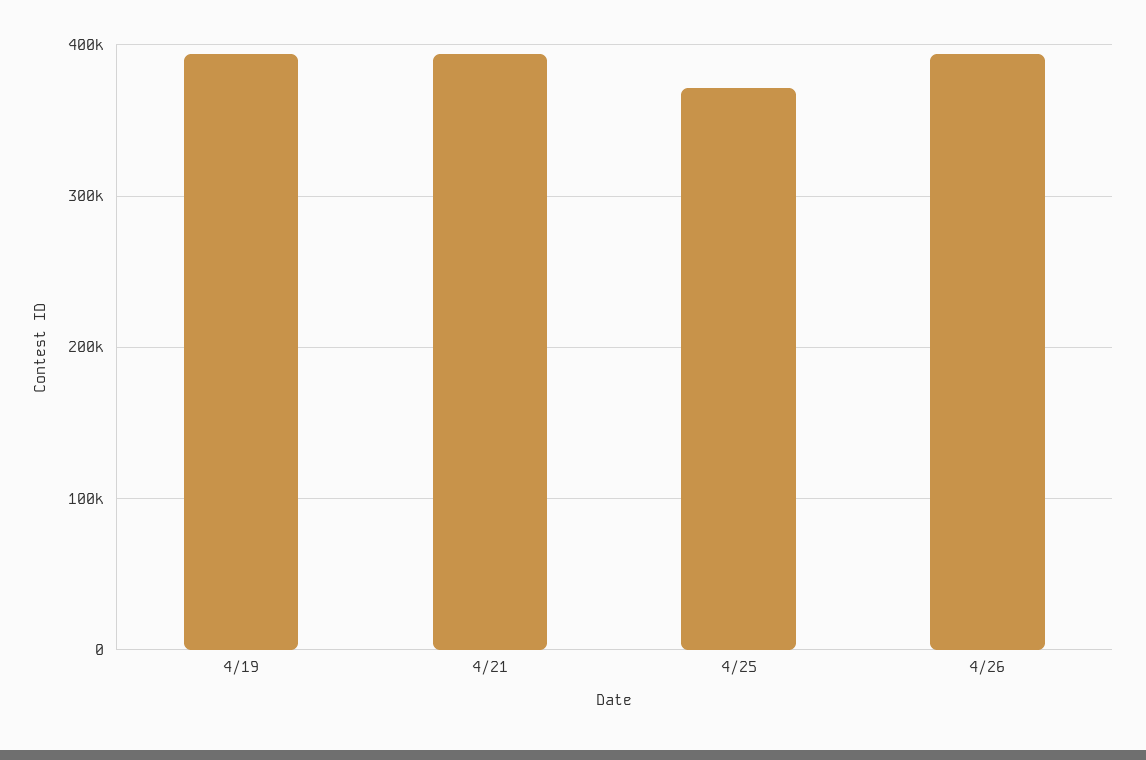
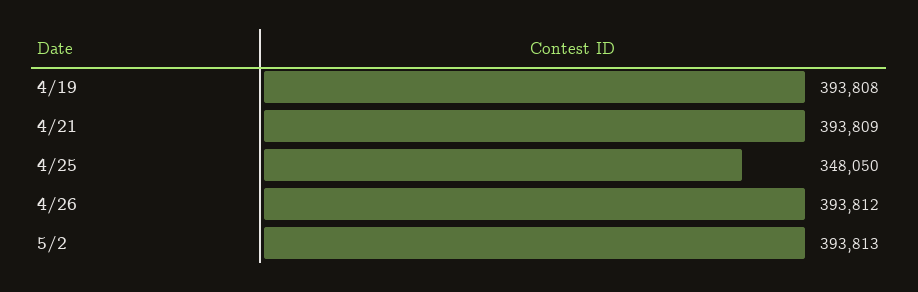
4/25: 370000 -> 348050
5/2: none -> 393813

